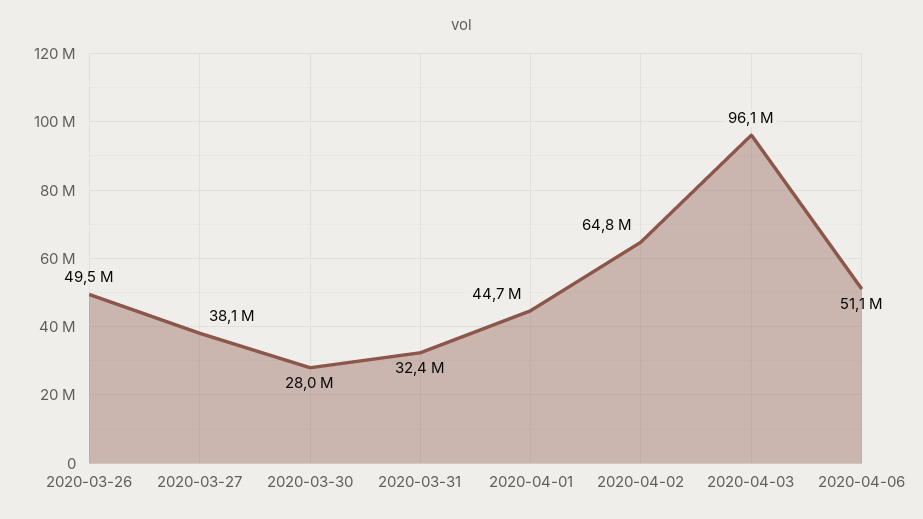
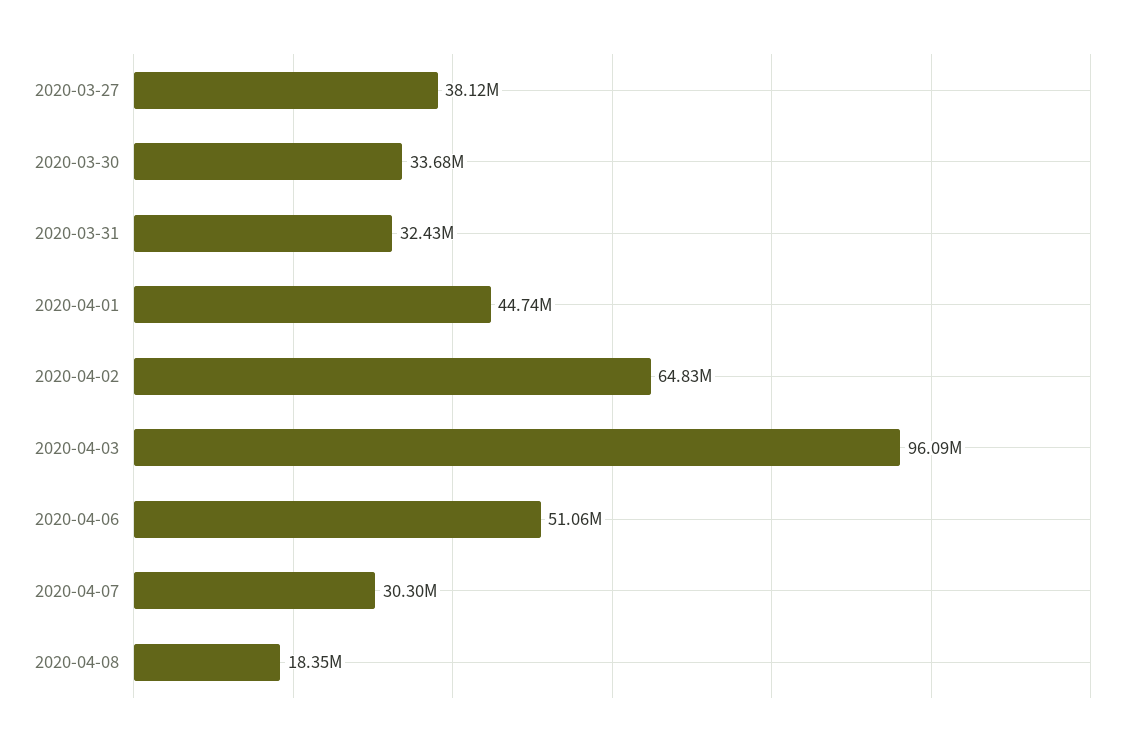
2020-03-26: 49500000 -> none
2020-03-30: 28000000 -> 33680000
2020-04-07: none -> 30300000
2020-04-08: none -> 18350000

